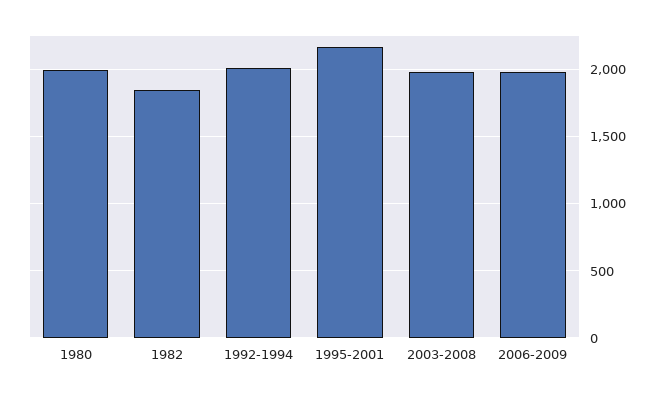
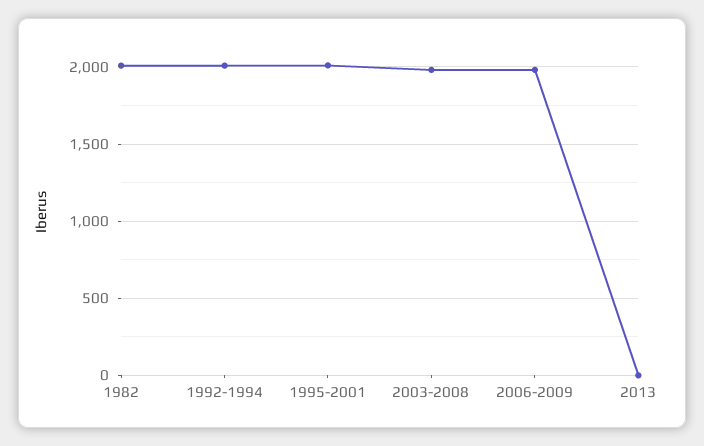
1980: 2000 -> none
1982: 1850 -> 2000
1995-2001: 2150 -> 2000
2013: none -> 0

